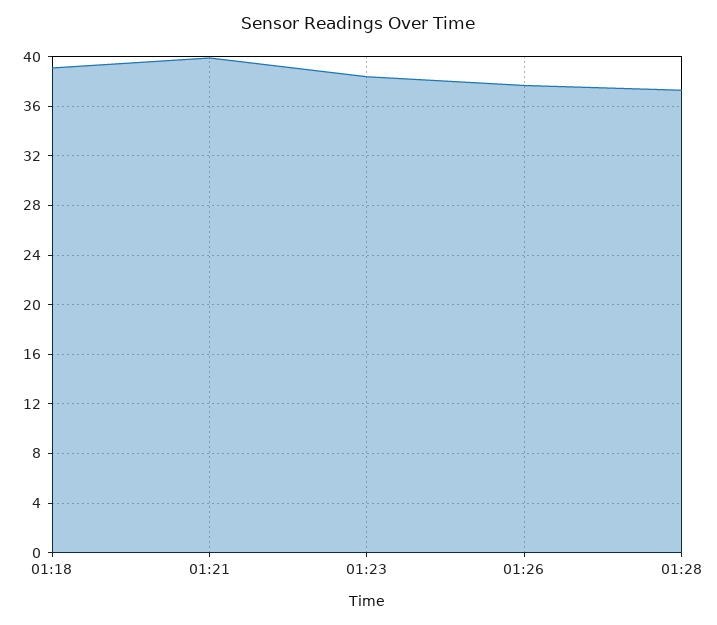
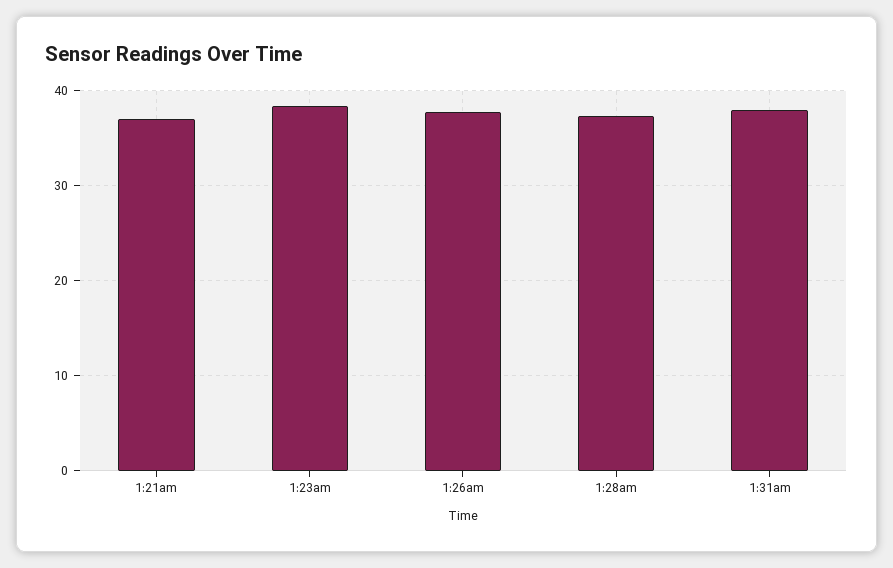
01:18: 39 -> none
01:21: 40 -> 37
1:31am: none -> 38

